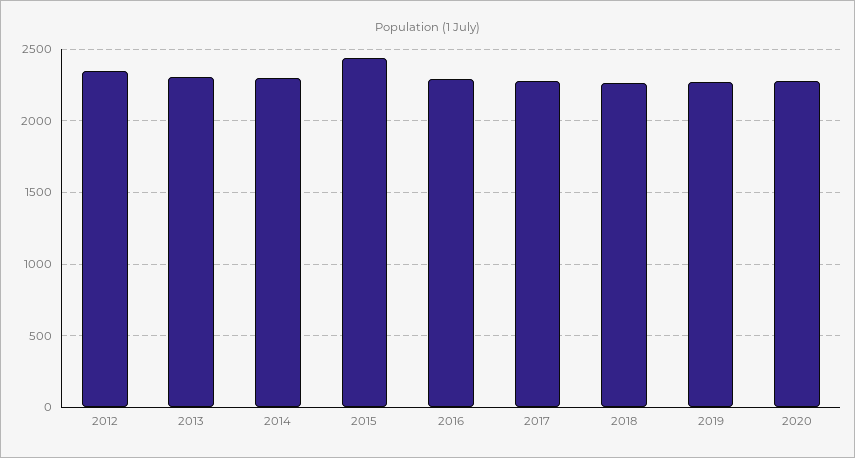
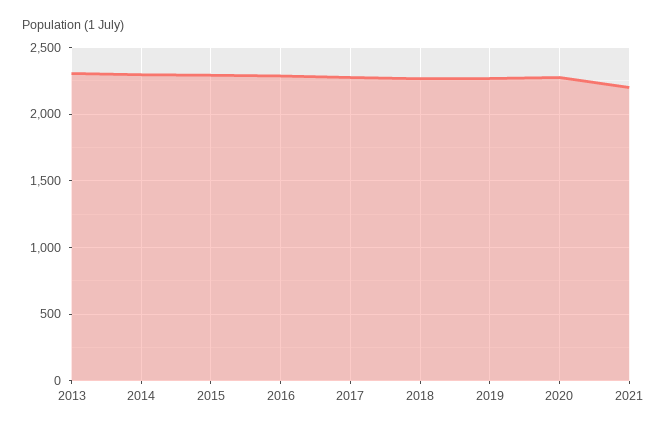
2012: 2350 -> none
2015: 2450 -> 2300
2021: none -> 2200

